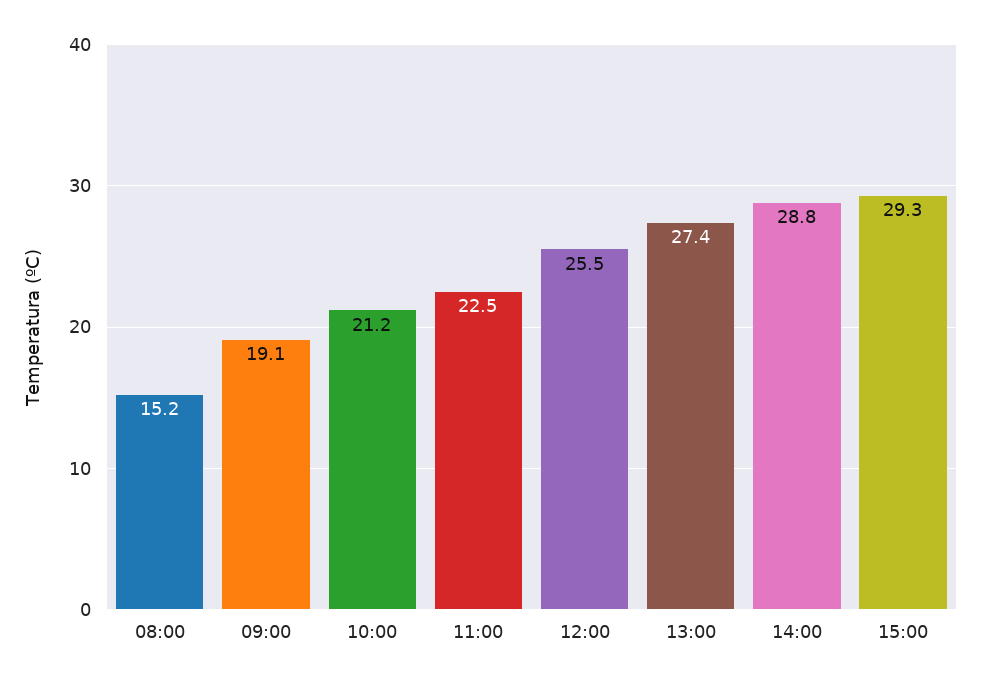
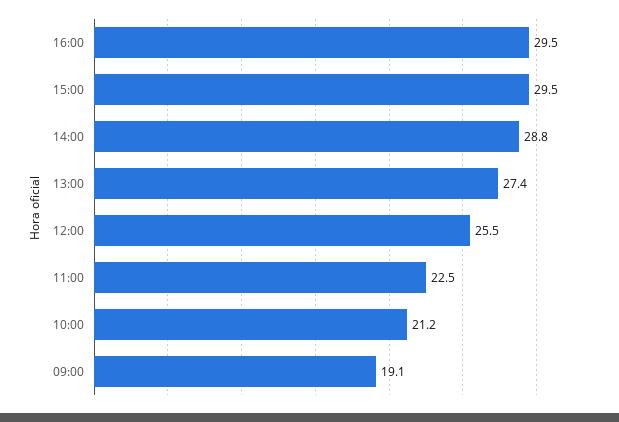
08:00: 15.2 -> none
15:00: 29.3 -> 29.5
16:00: none -> 29.5

